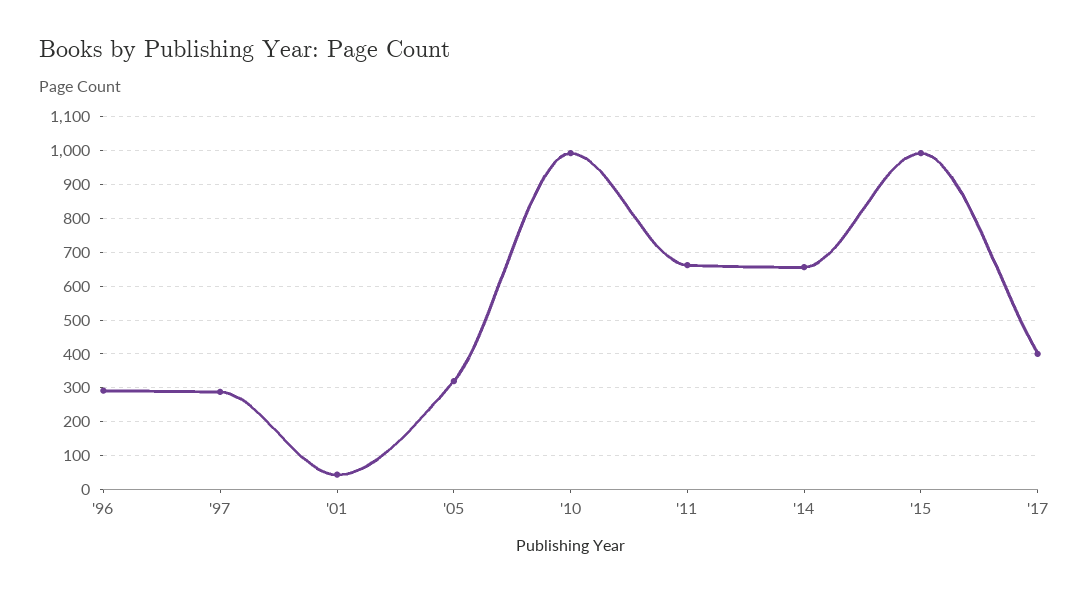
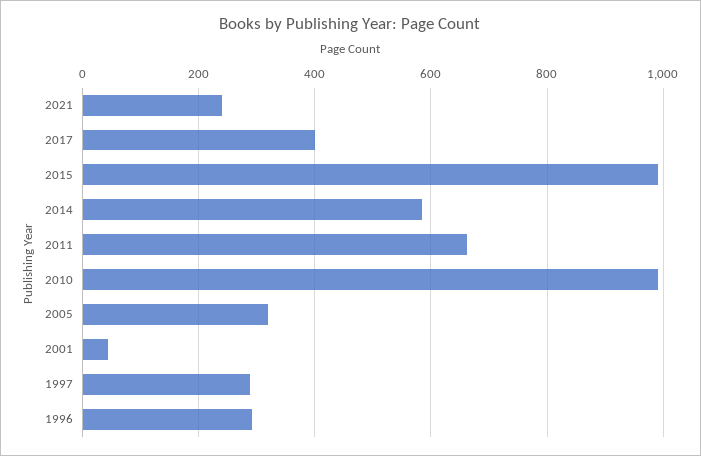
'14: 660 -> 580
2021: none -> 240

